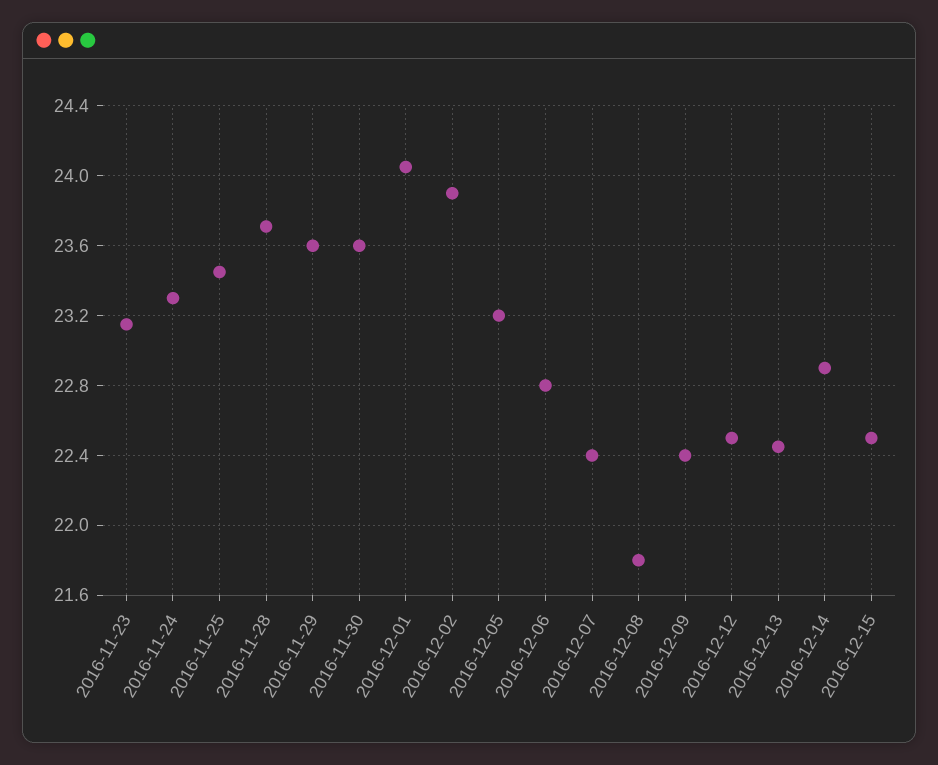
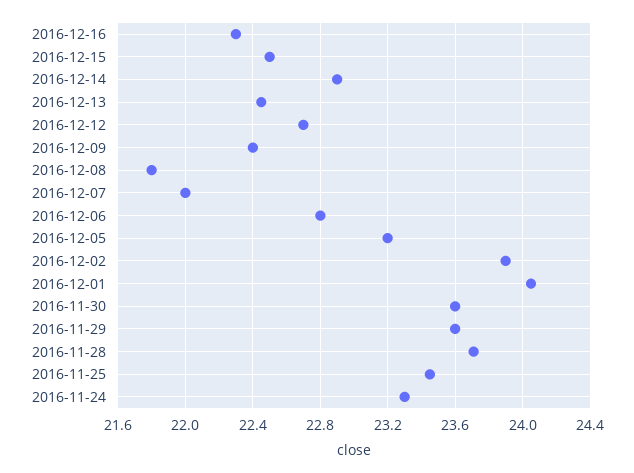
2016-11-23: 23.15 -> none
2016-12-07: 22.4 -> 22
2016-12-12: 22.5 -> 22.7
2016-12-16: none -> 22.3

